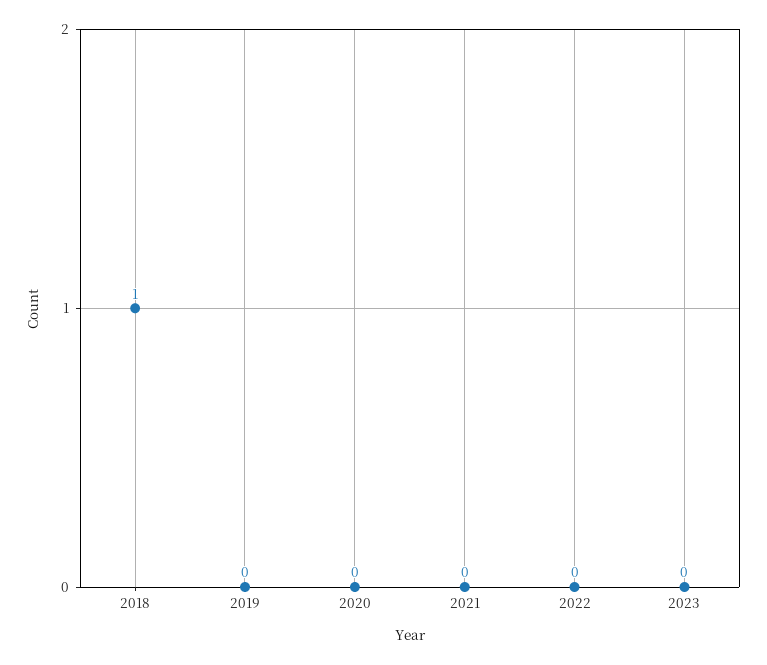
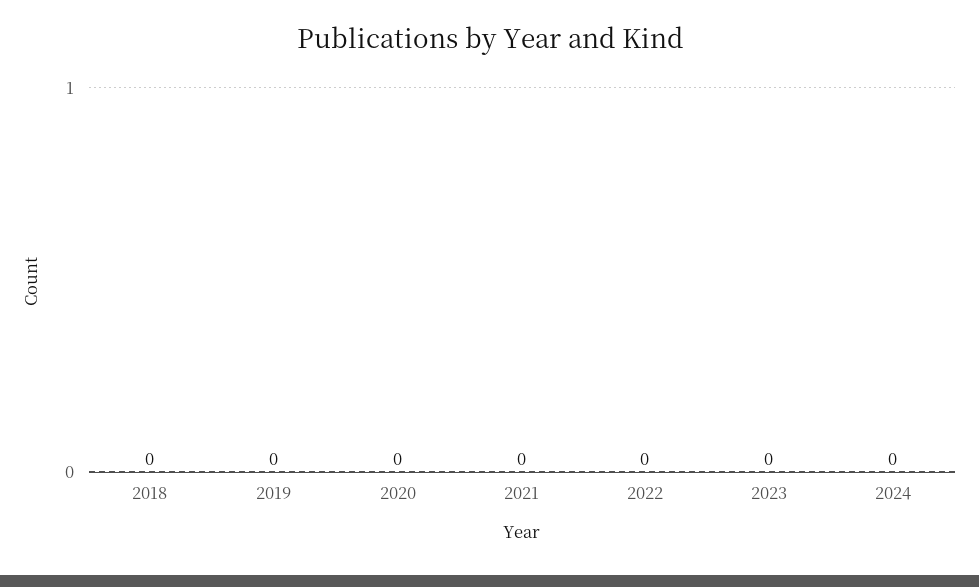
2018: 1 -> 0
2024: none -> 0

